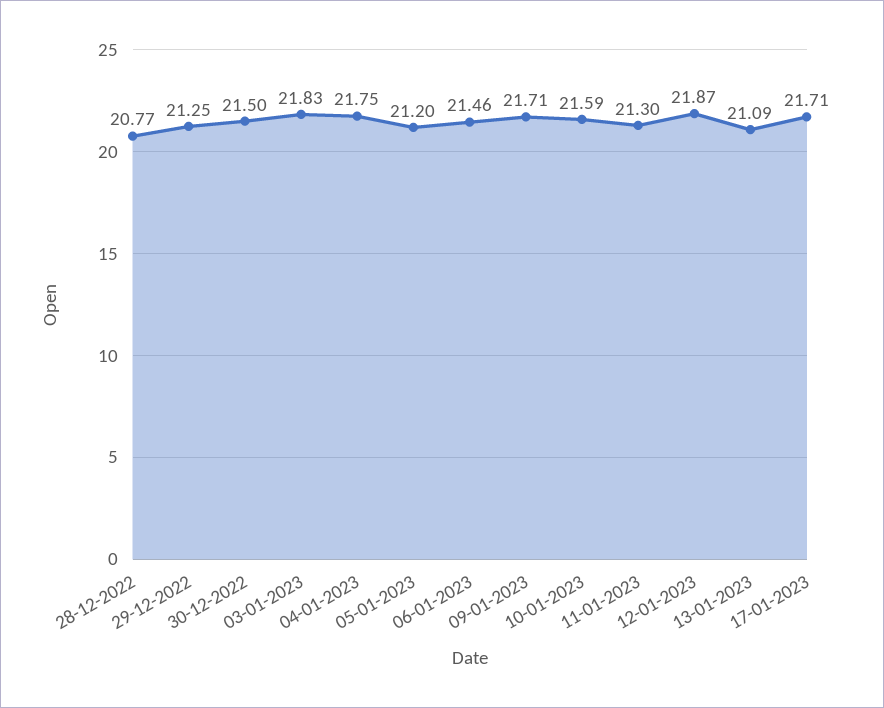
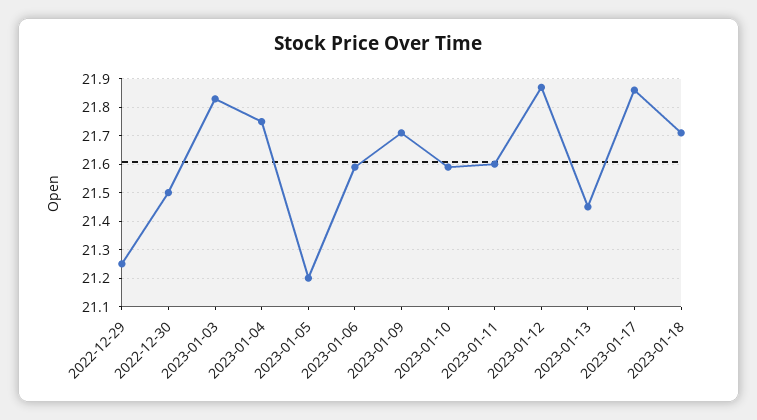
28-12-2022: 20.77 -> none
06-01-2023: 21.46 -> 21.6
11-01-2023: 21.3 -> 21.6
13-01-2023: 21.09 -> 21.45
17-01-2023: 21.71 -> 21.85
2023-01-18: none -> 21.7

